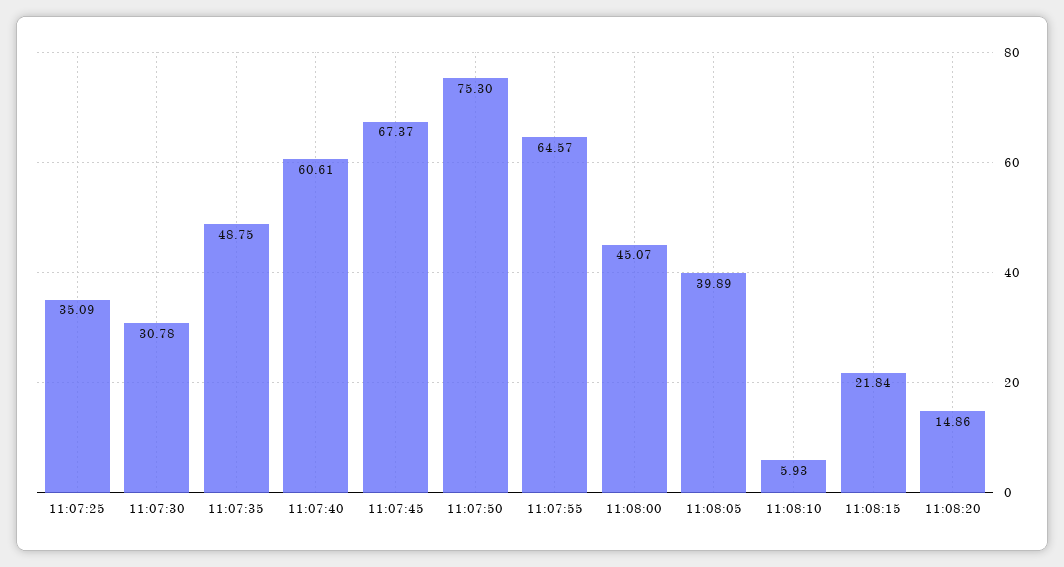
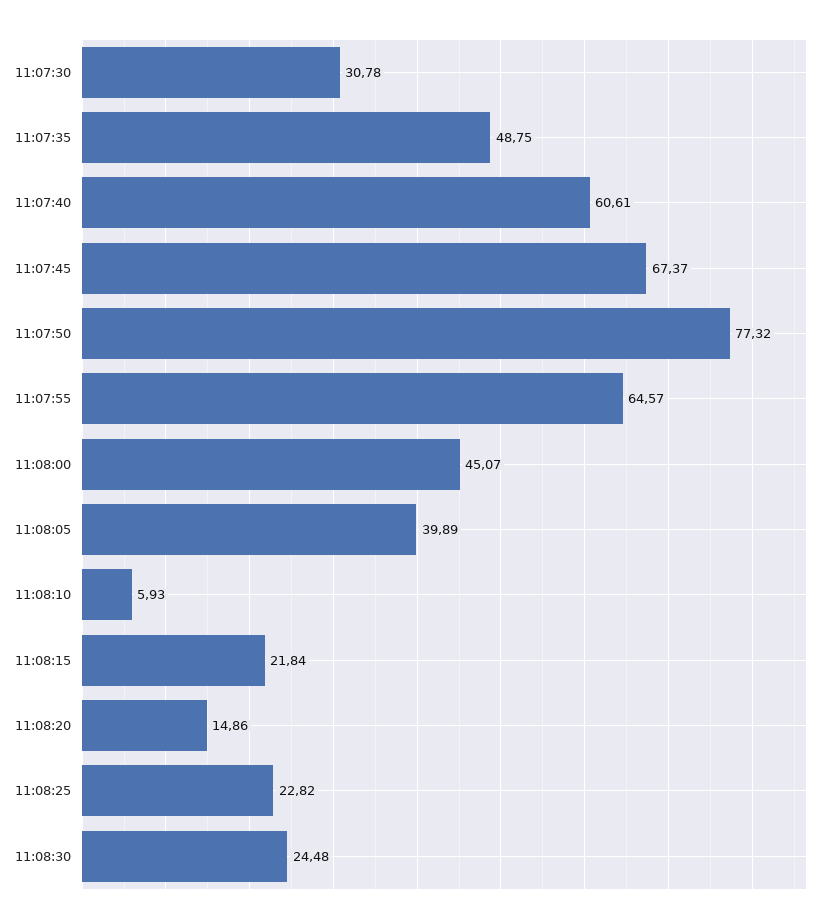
11:07:25: 35.09 -> none
11:07:50: 75.3 -> 77.32
11:08:25: none -> 22.82
11:08:30: none -> 24.48

